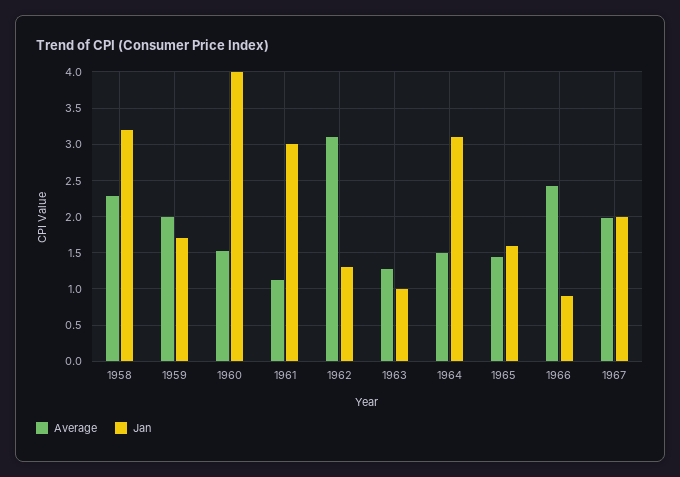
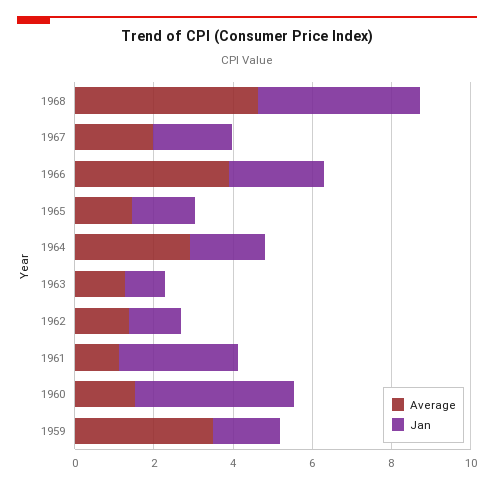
Average, 1958: 2.3 -> none
Jan, 1958: 3.2 -> none
Average, 1959: 2 -> 3.5
Average, 1962: 3.1 -> 1.5
Average, 1964: 1.5 -> 3
Jan, 1964: 3.1 -> 2
Average, 1966: 2.4 -> 4
Jan, 1966: 0.9 -> 2.5
Average, 1968: none -> 4.5
Jan, 1968: none -> 4

